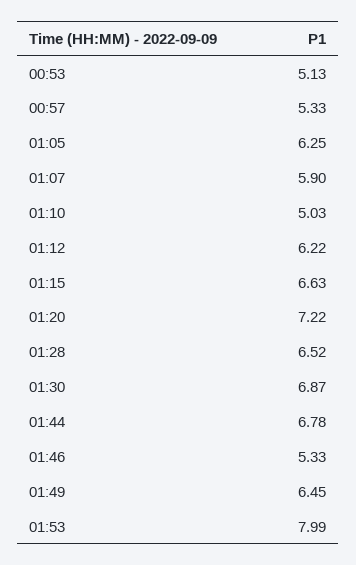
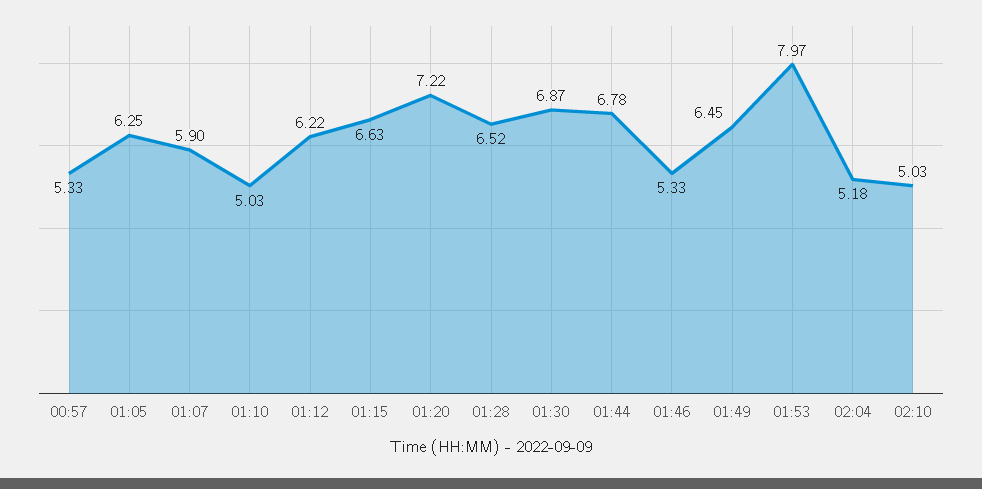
00:53: 5.13 -> none
01:53: 7.99 -> 7.97
02:04: none -> 5.18
02:10: none -> 5.03

